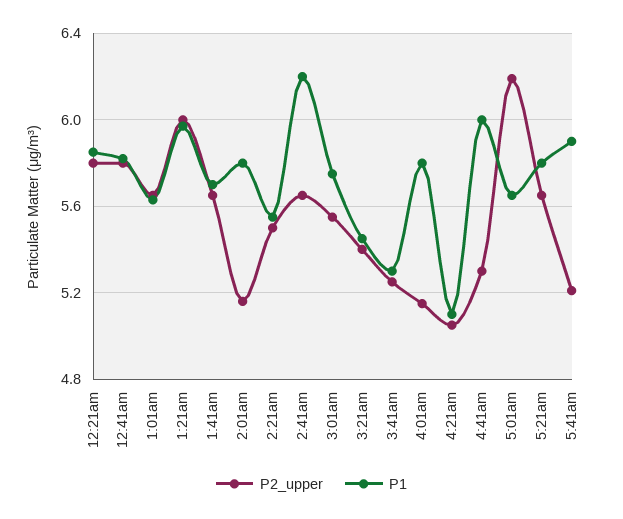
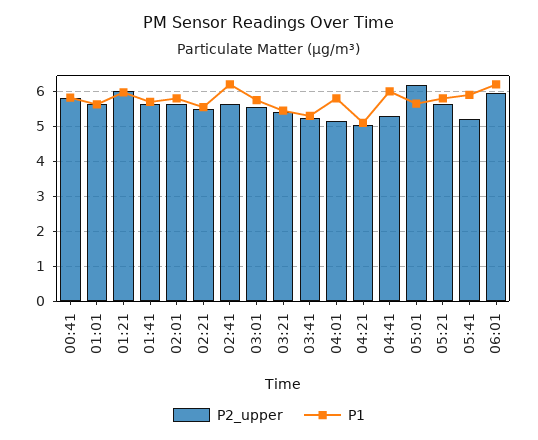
P2_upper, 12:21am: 5.8 -> none
P1, 12:21am: 5.85 -> none
P2_upper, 2:01am: 5.15 -> 5.6
P2_upper, 06:01: none -> 6
P1, 06:01: none -> 6.2

